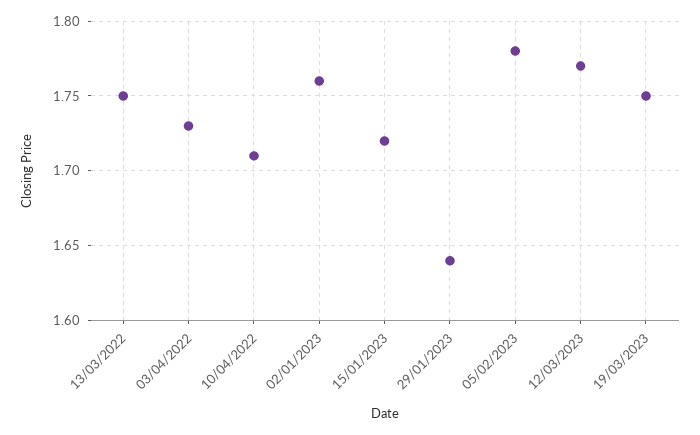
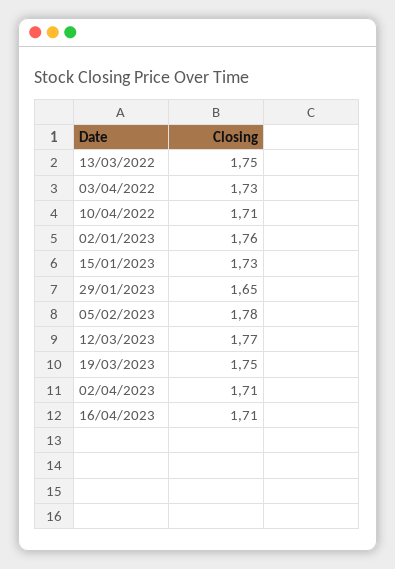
15/01/2023: 1.72 -> 1.73
29/01/2023: 1.64 -> 1.65
02/04/2023: none -> 1.71
16/04/2023: none -> 1.71

